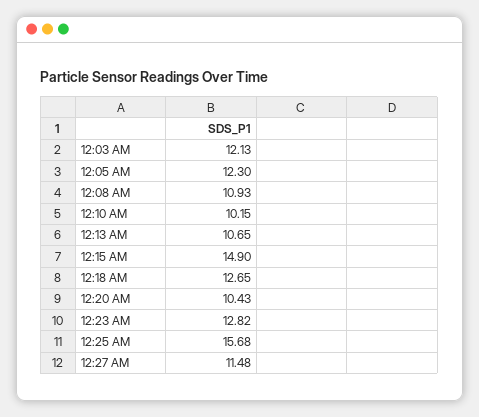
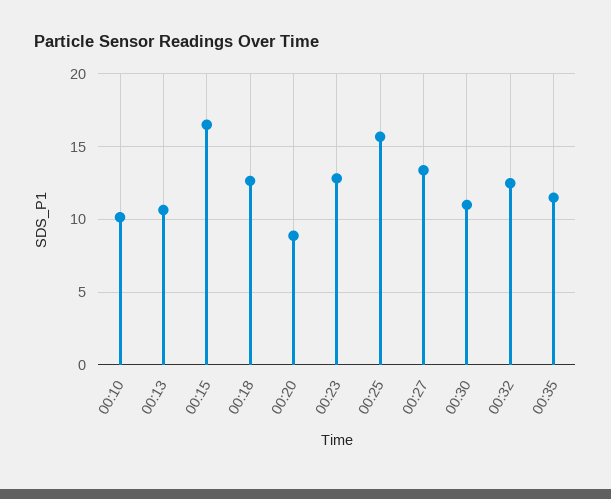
12:03 AM: 12.13 -> none
12:05 AM: 12.3 -> none
12:08 AM: 10.93 -> none
12:15 AM: 14.9 -> 16.5
12:20 AM: 10.43 -> 9
12:27 AM: 11.48 -> 13.5
00:30: none -> 11
00:32: none -> 12.5
00:35: none -> 11.5

